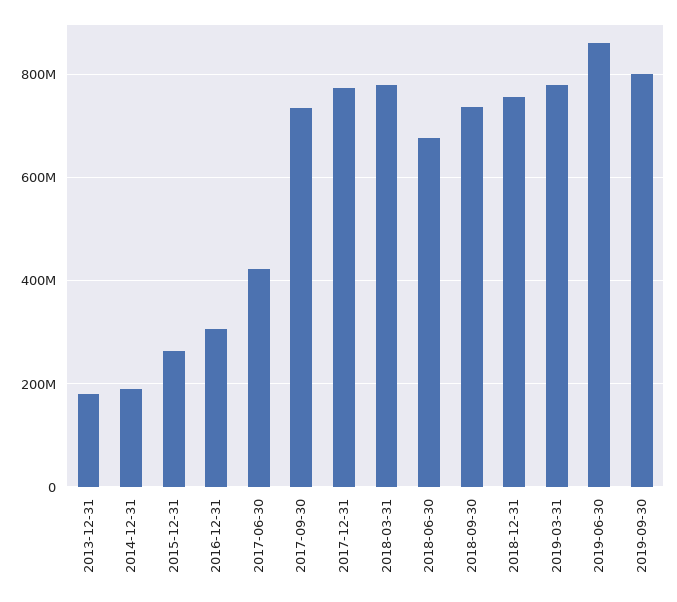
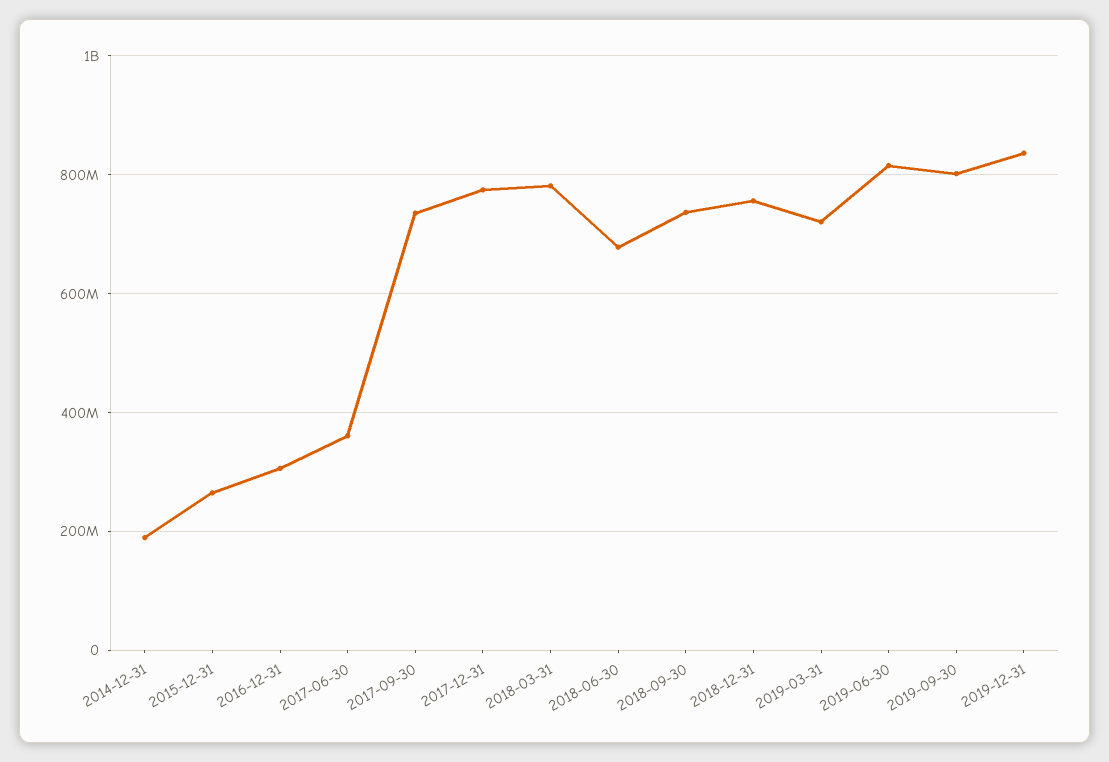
2013-12-31: 180000000 -> none
2017-06-30: 420000000 -> 360000000
2019-03-31: 780000000 -> 720000000
2019-06-30: 860000000 -> 820000000
2019-12-31: none -> 840000000

